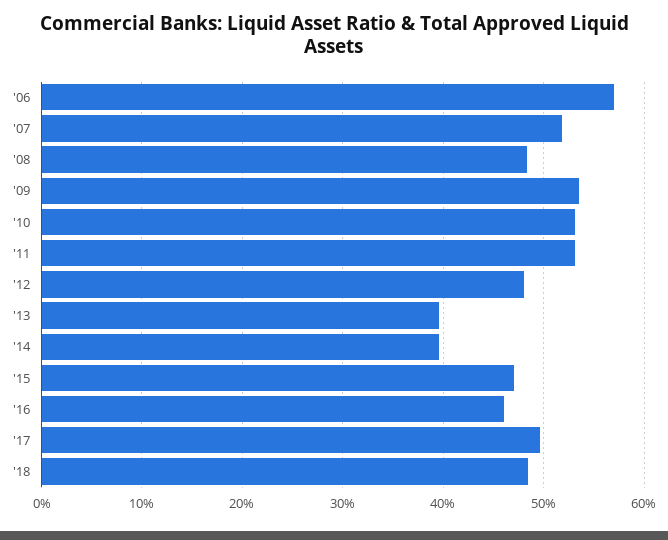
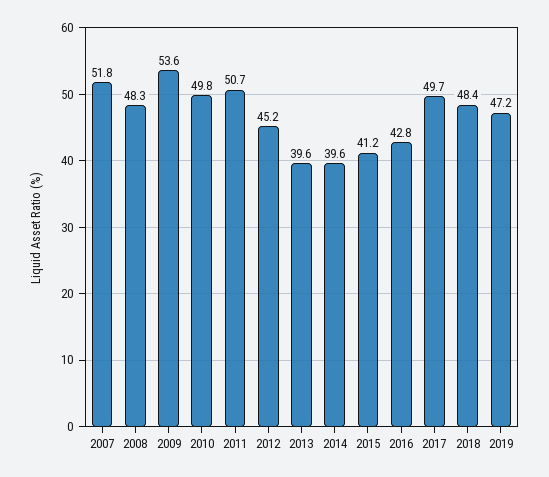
'06: 57 -> none
'10: 53 -> 49.8
'11: 53 -> 50.7
'12: 48 -> 45.2
'15: 47 -> 41.2
'16: 46 -> 42.8
2019: none -> 47.2

